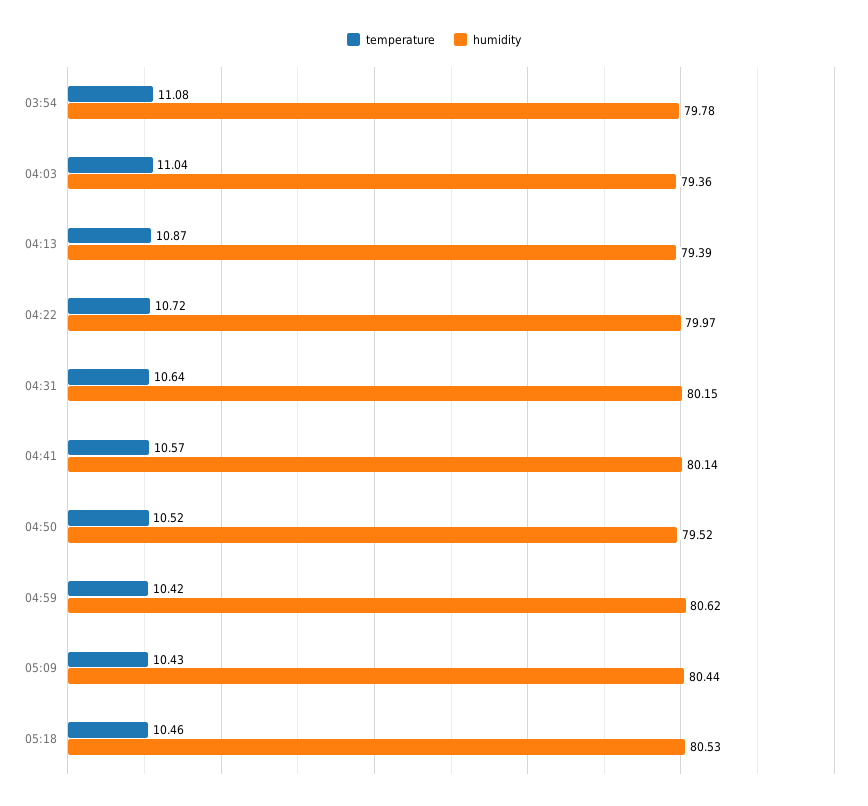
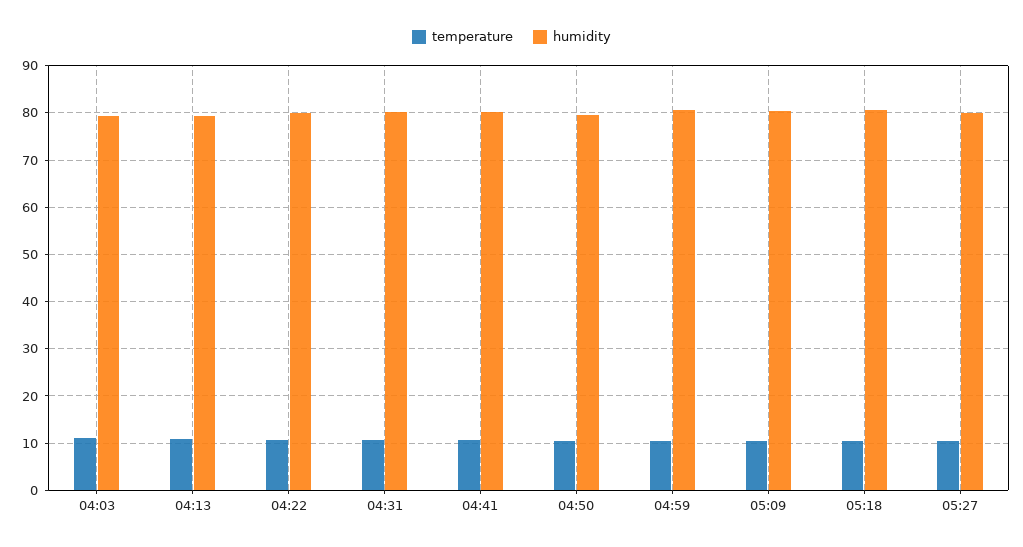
temperature, 03:54: 11.08 -> none
humidity, 03:54: 79.78 -> none
temperature, 05:27: none -> 10
humidity, 05:27: none -> 80

